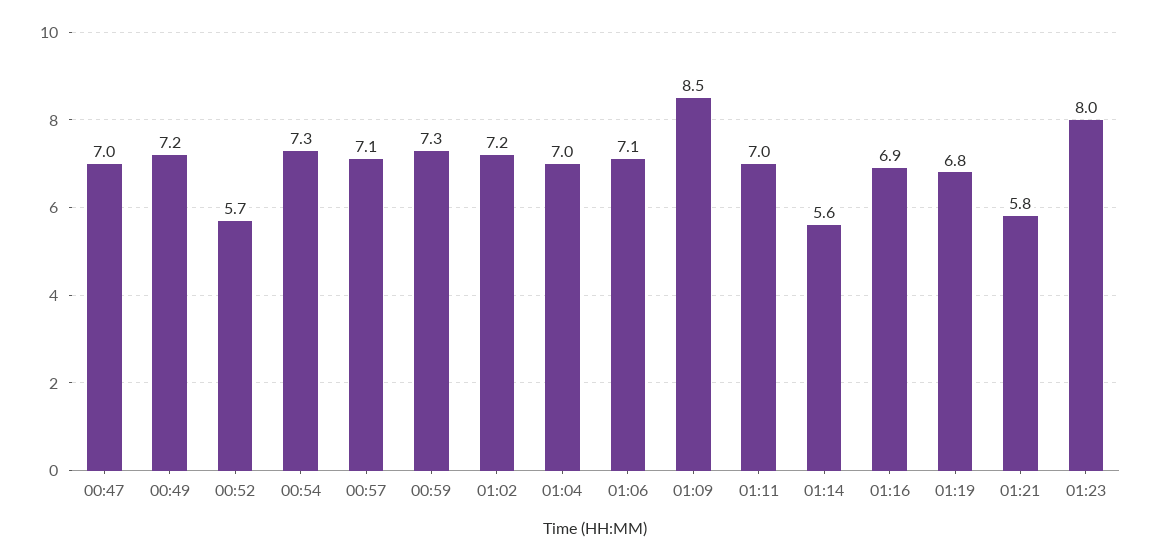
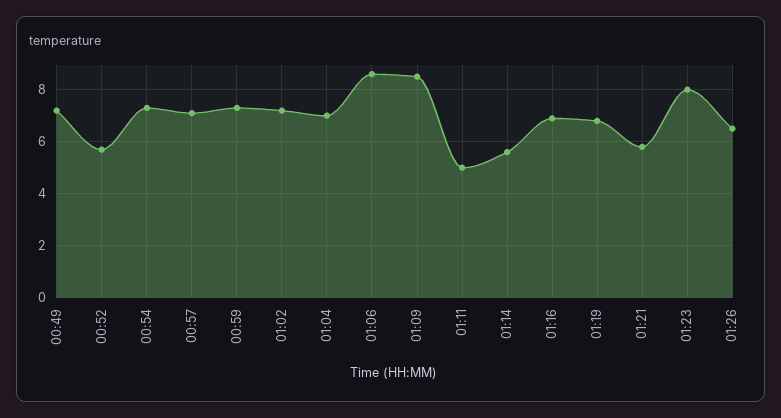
00:47: 7 -> none
01:06: 7.1 -> 8.5
01:11: 7 -> 5
01:26: none -> 6.5

